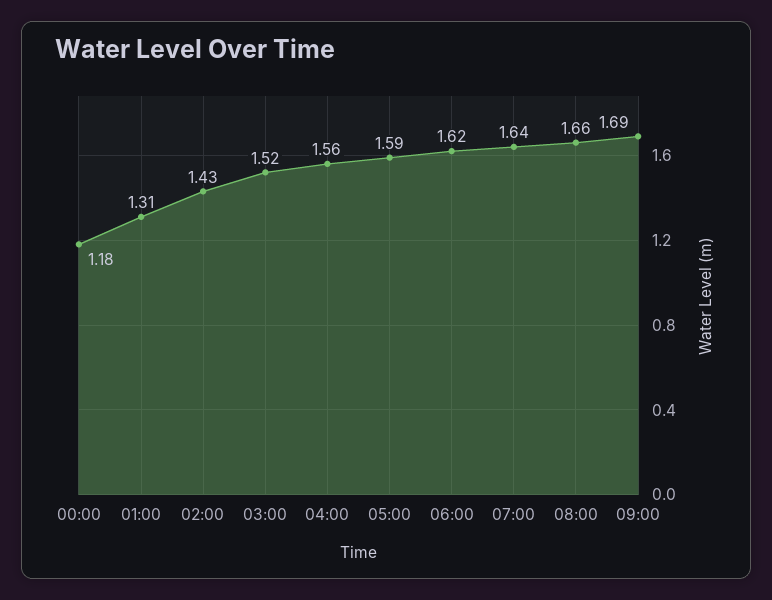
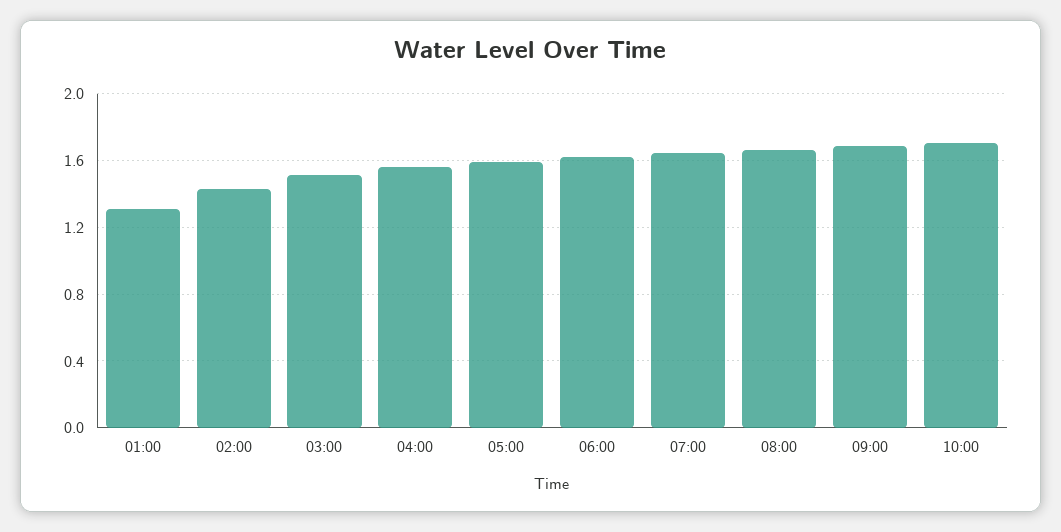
00:00: 1.18 -> none
10:00: none -> 1.7

